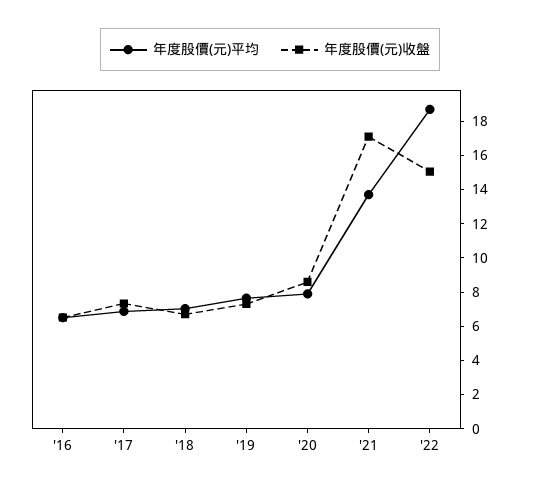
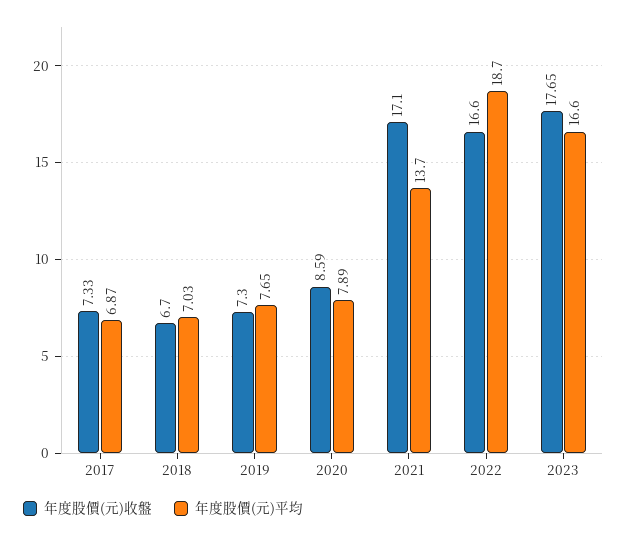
年度股價(元)平均, '16: 6.5 -> none
年度股價(元)收盤, '16: 6.5 -> none
年度股價(元)收盤, '22: 15 -> 16.6
年度股價(元)收盤, 2023: none -> 17.65
年度股價(元)平均, 2023: none -> 16.6

